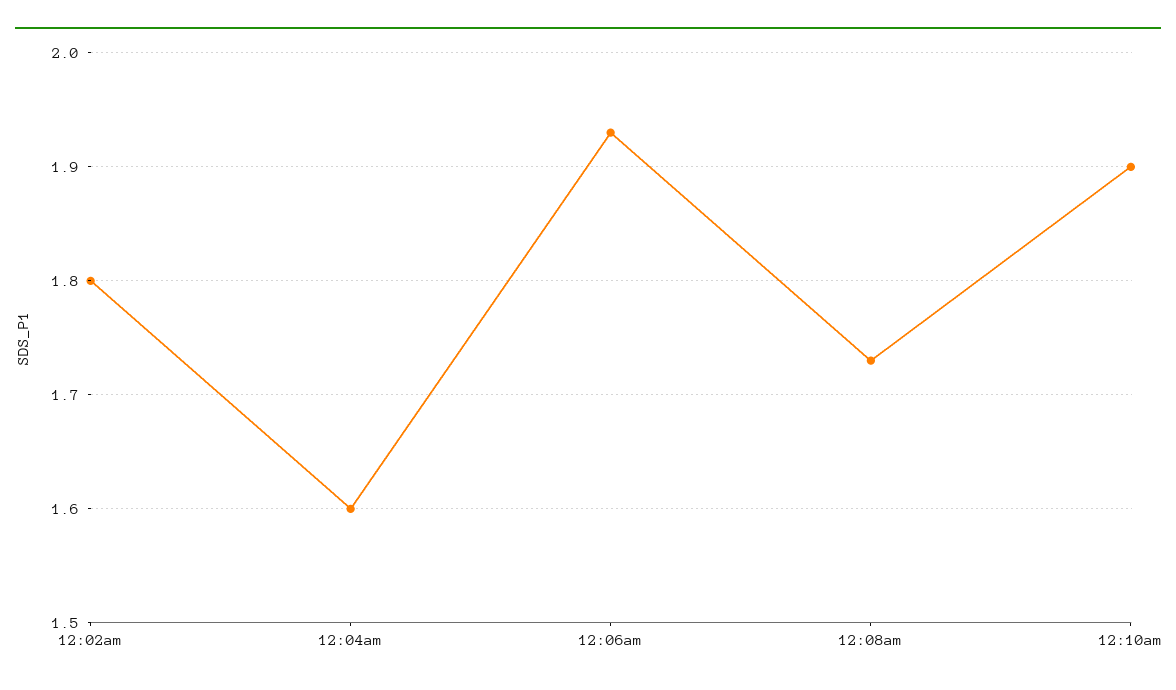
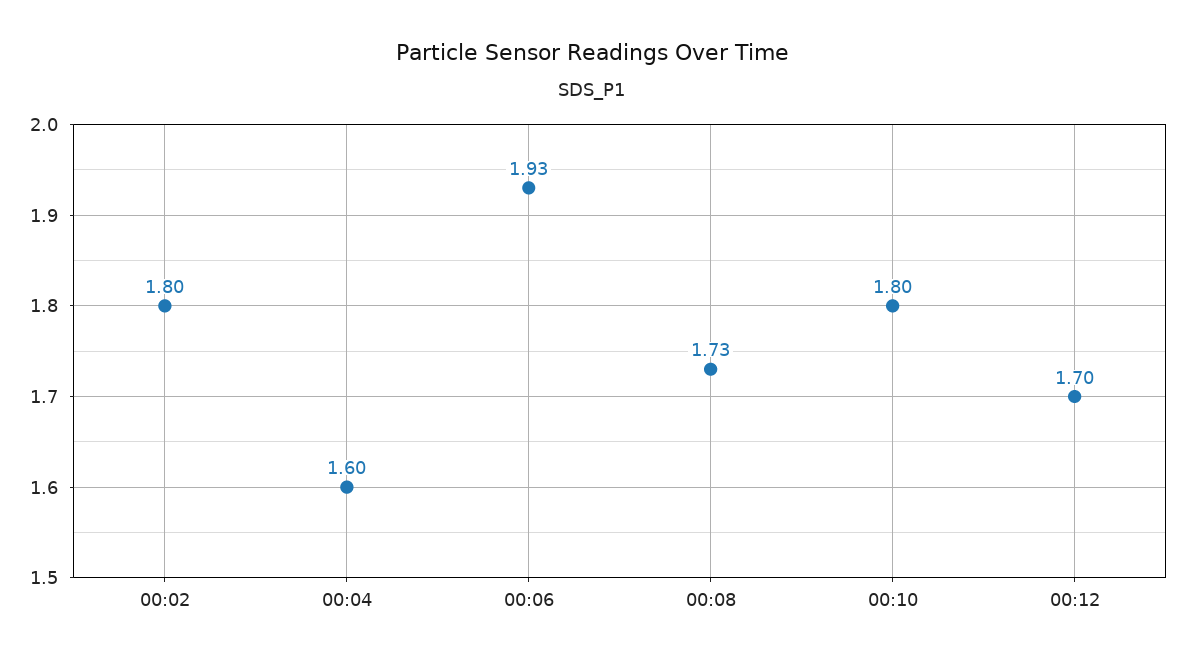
12:10am: 1.9 -> 1.8
00:12: none -> 1.7

